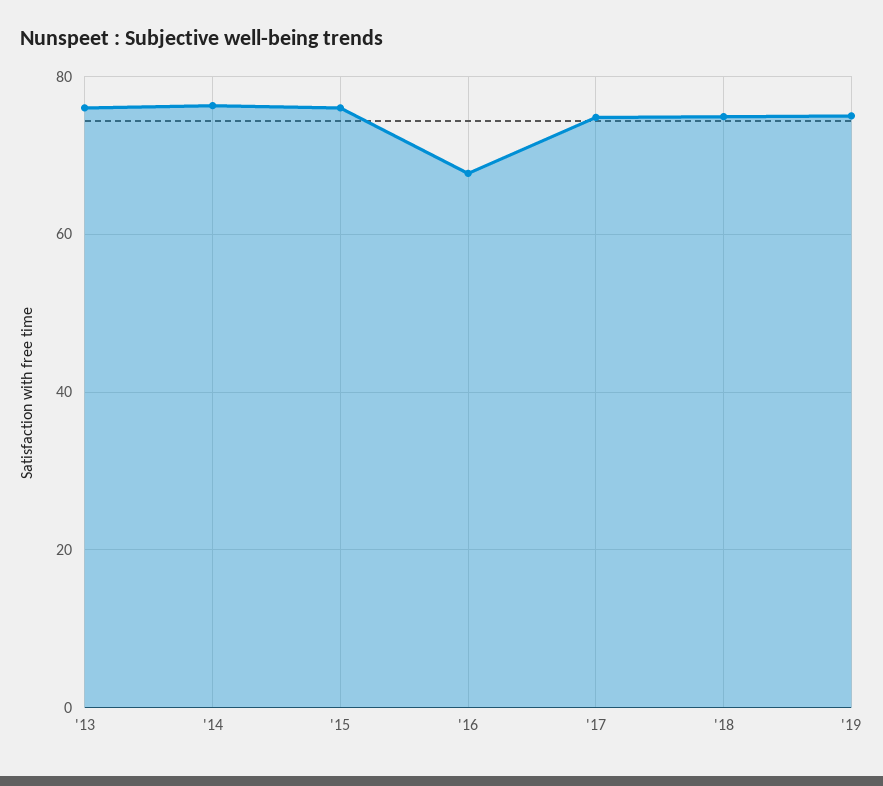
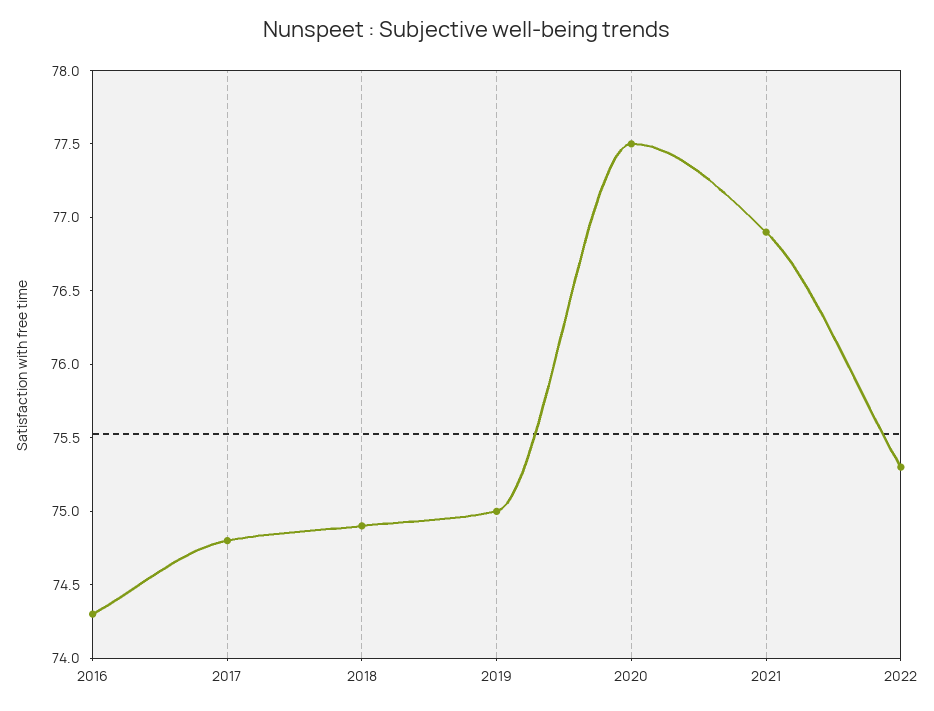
'13: 76 -> none
'14: 76 -> none
'15: 76 -> none
'16: 68 -> 74.3
2020: none -> 77.5
2021: none -> 76.9
2022: none -> 75.3

